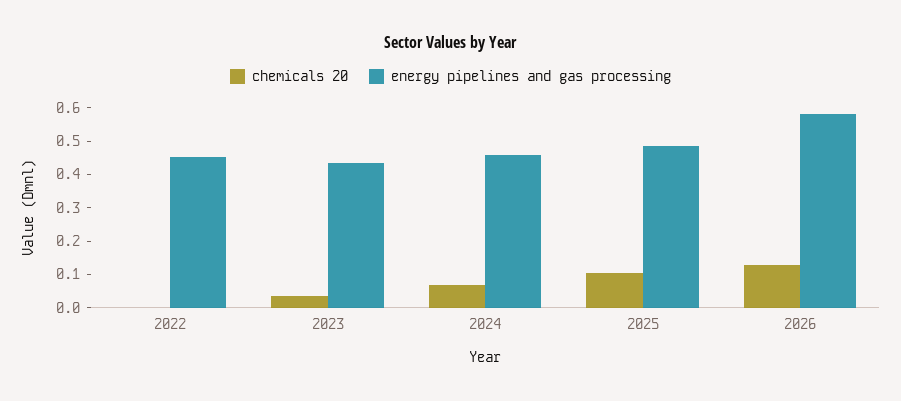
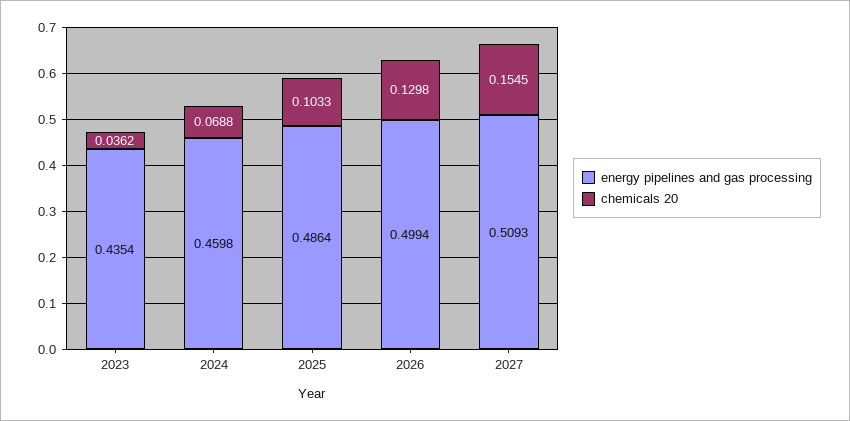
chemicals 20, 2022: 0 -> none
energy pipelines and gas processing, 2022: 0.45 -> none
energy pipelines and gas processing, 2026: 0.575 -> 0.4994
energy pipelines and gas processing, 2027: none -> 0.5093
chemicals 20, 2027: none -> 0.1545

